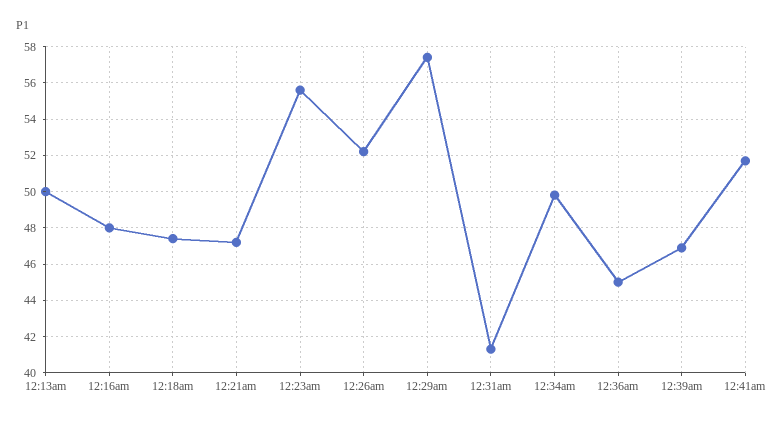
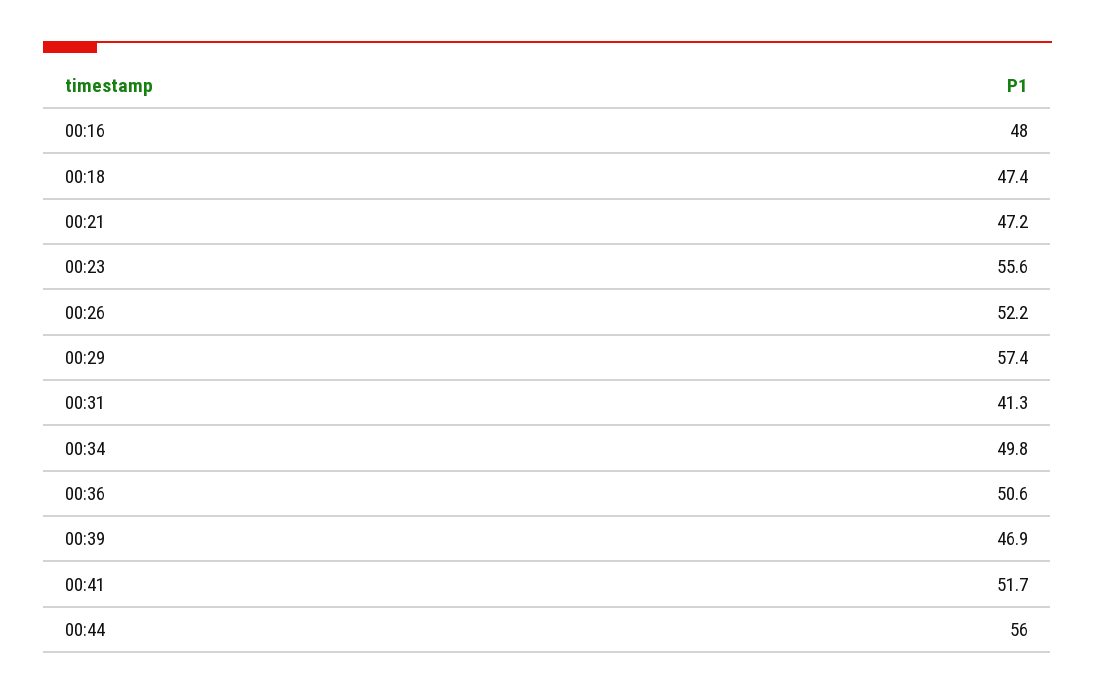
12:13am: 50 -> none
12:36am: 45 -> 50.6
00:44: none -> 56

